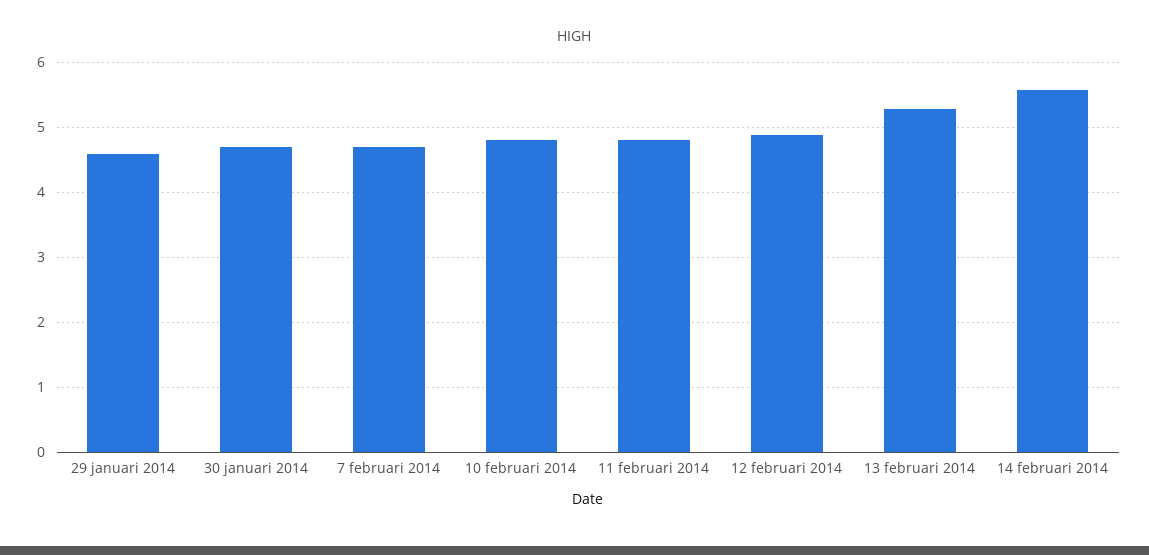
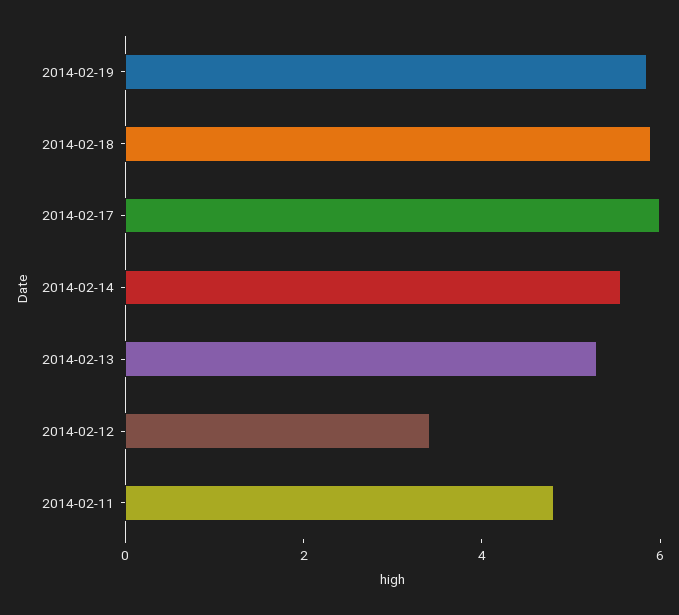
29 januari 2014: 4.6 -> none
30 januari 2014: 4.7 -> none
7 februari 2014: 4.7 -> none
10 februari 2014: 4.8 -> none
12 februari 2014: 4.9 -> 3.5
2014-02-19: none -> 6
2014-02-18: none -> 6
2014-02-17: none -> 6

